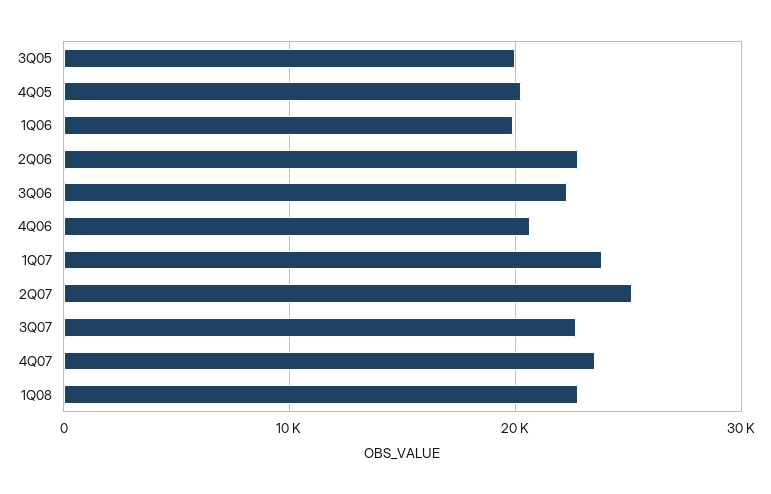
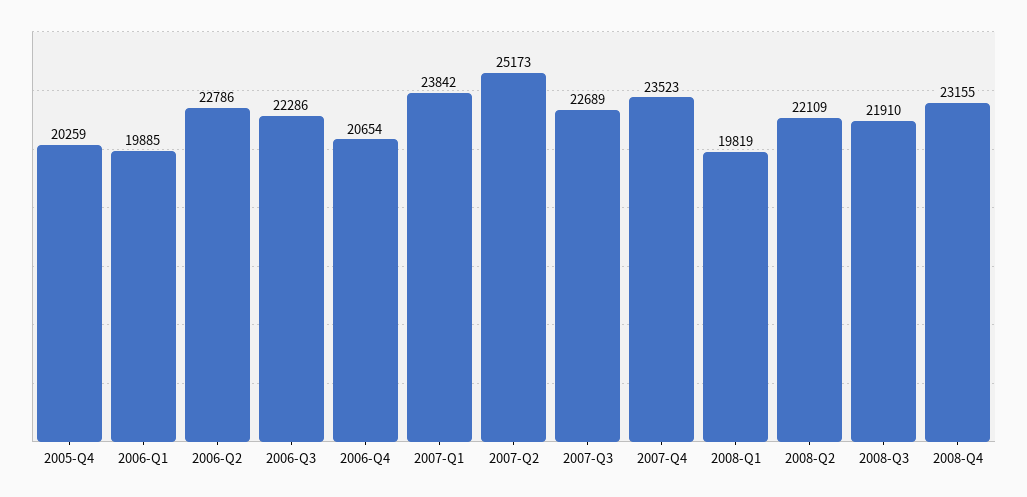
3Q05: 20000 -> none
1Q08: 23000 -> 19819
2008-Q2: none -> 22109
2008-Q3: none -> 21910
2008-Q4: none -> 23155

